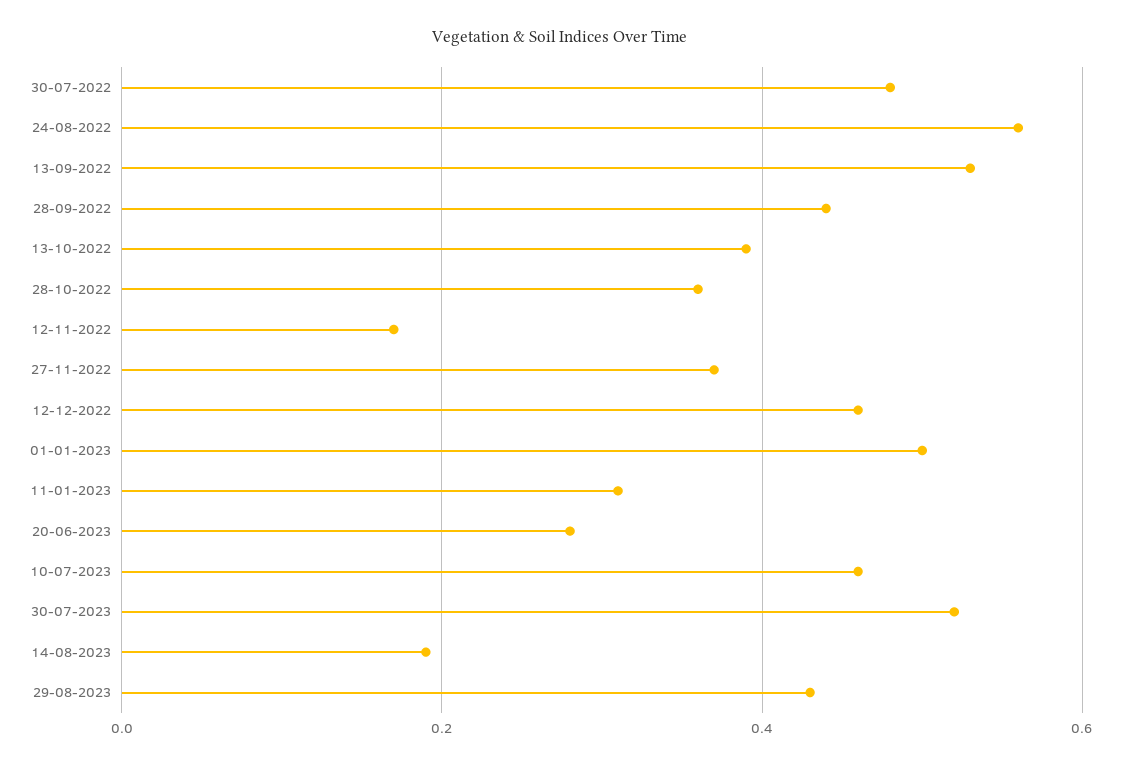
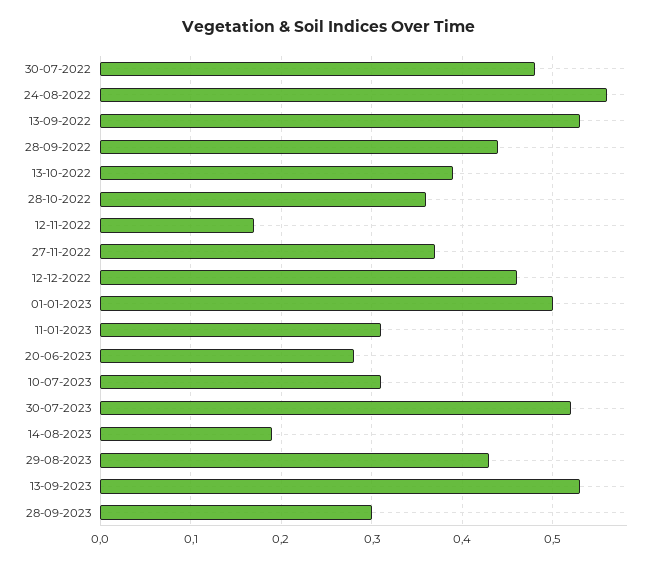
10-07-2023: 0.45 -> 0.31
13-09-2023: none -> 0.53
28-09-2023: none -> 0.3

